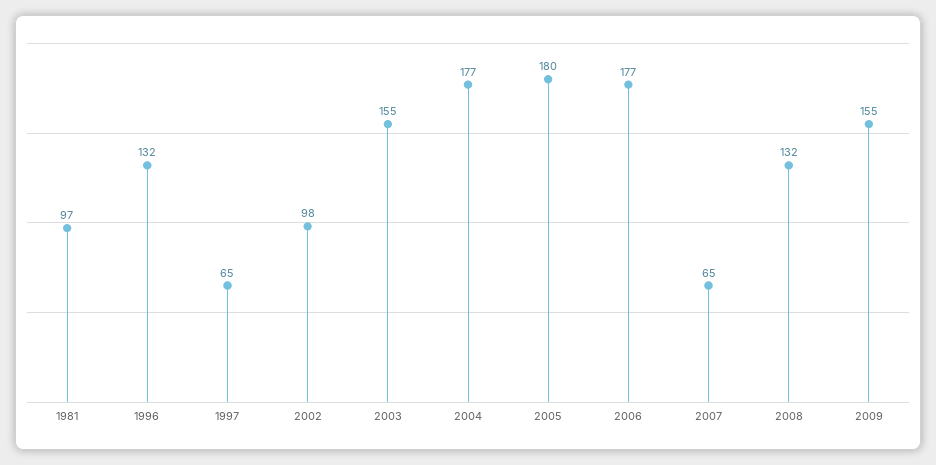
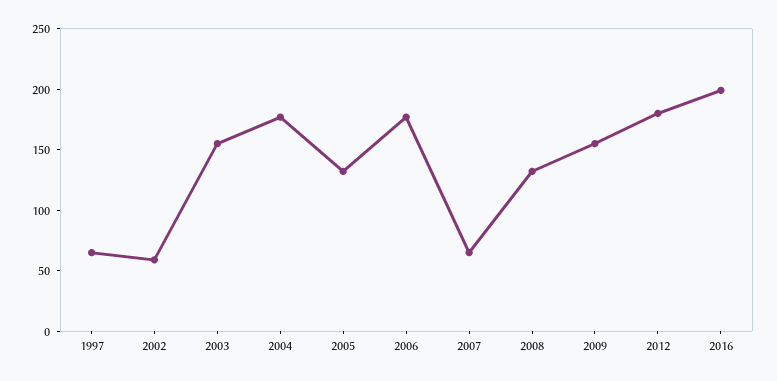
1981: 97 -> none
1996: 132 -> none
2002: 98 -> 60
2005: 180 -> 130
2012: none -> 180
2016: none -> 200

